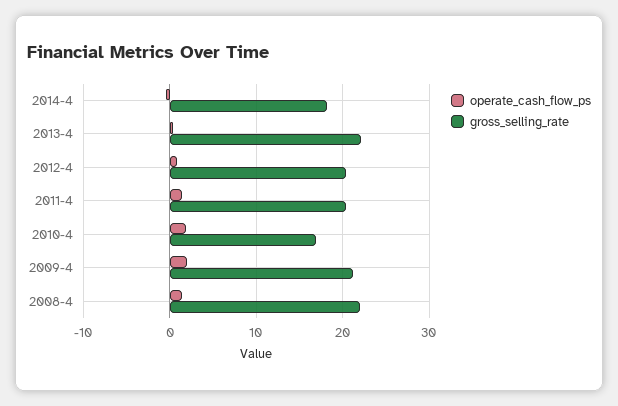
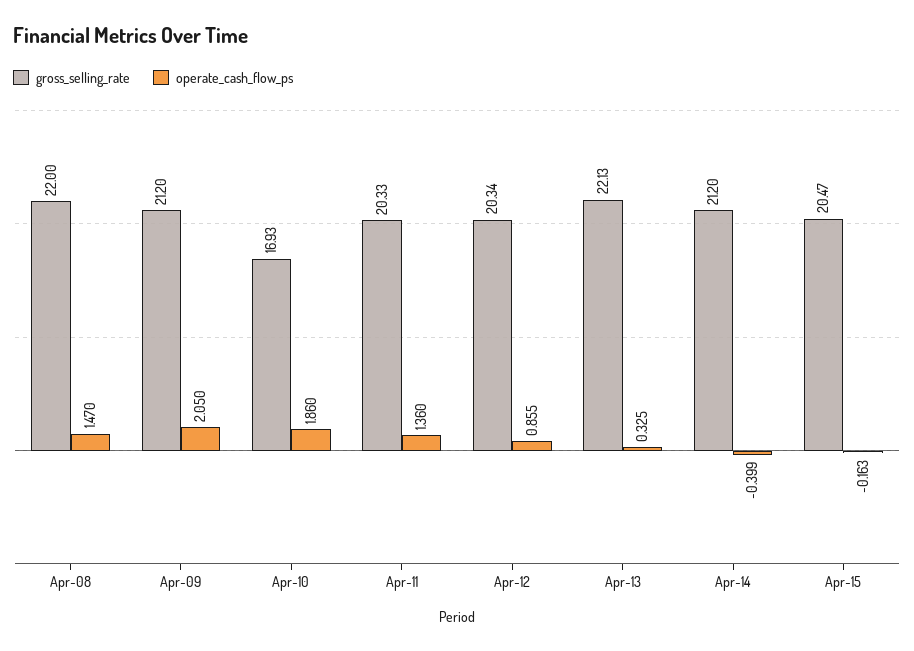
gross_selling_rate, 2014-4: 18 -> 21.2
gross_selling_rate, Apr-15: none -> 20.47
operate_cash_flow_ps, Apr-15: none -> -0.163

